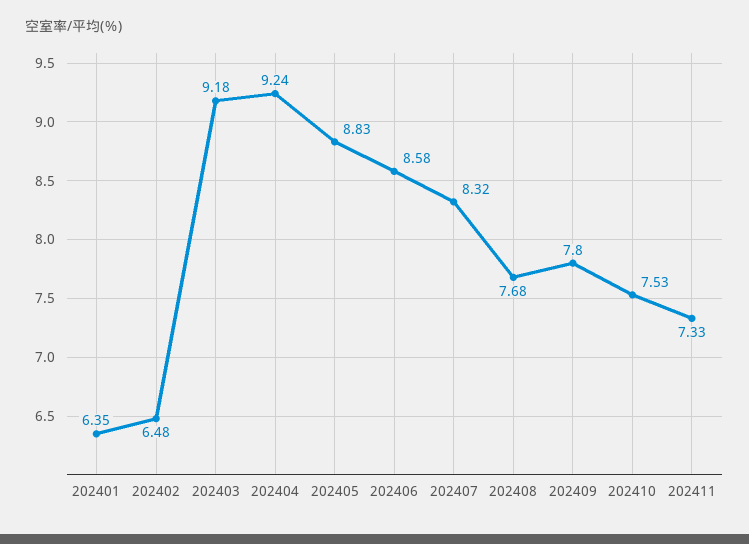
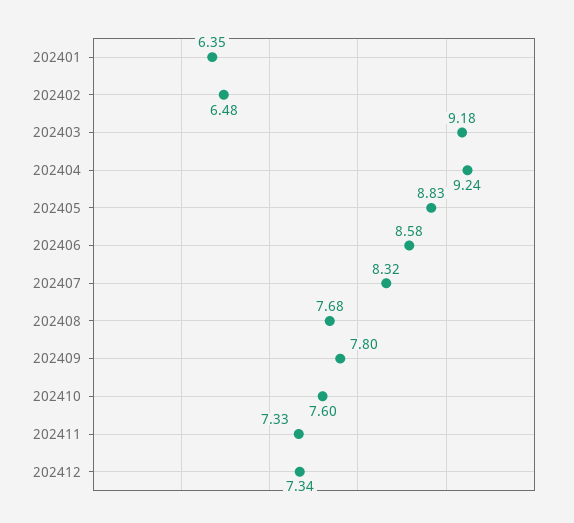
202410: 7.53 -> 7.6
202412: none -> 7.34

